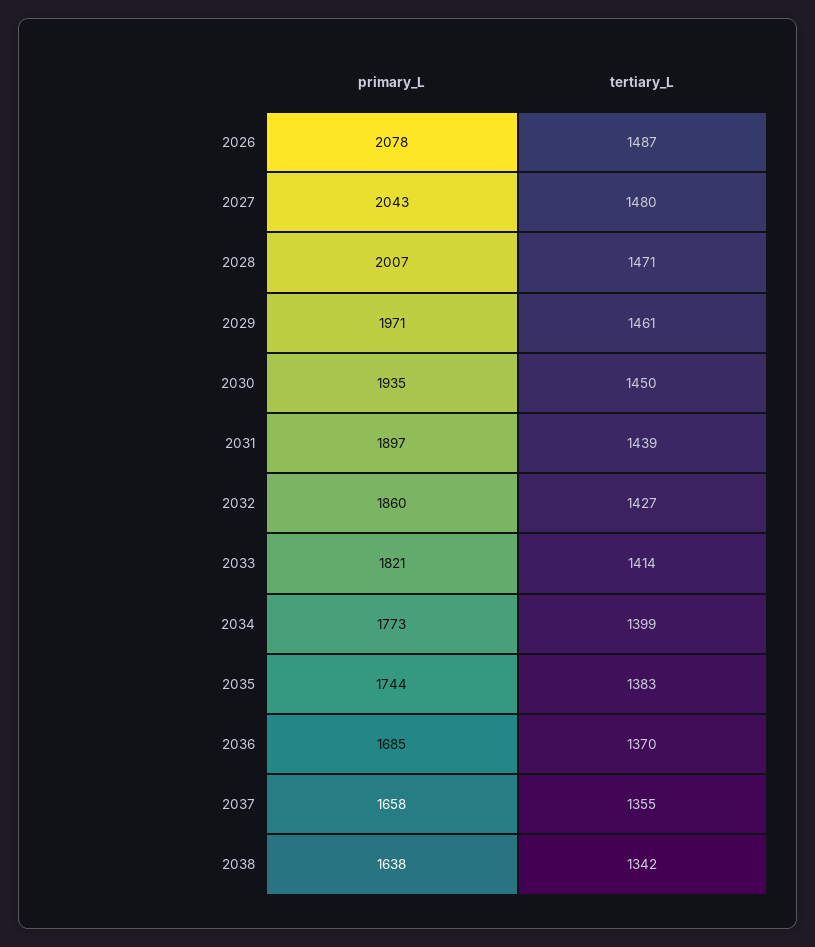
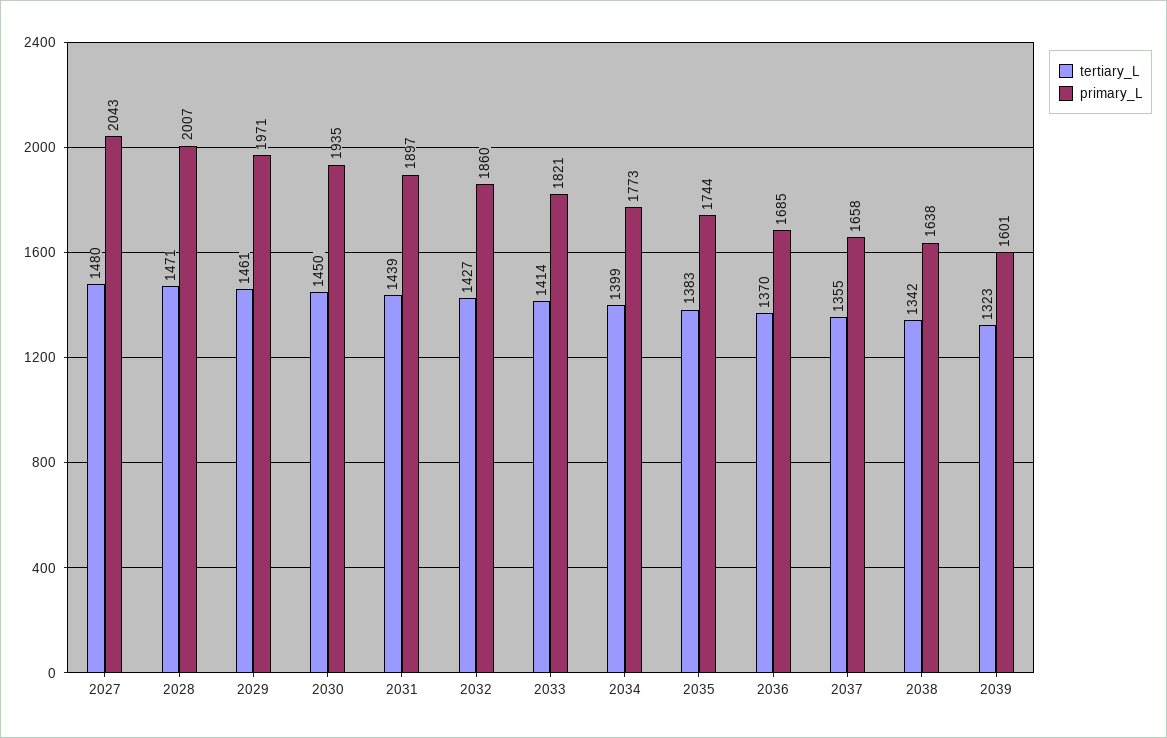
primary_L, 2026: 2078 -> none
tertiary_L, 2026: 1487 -> none
tertiary_L, 2039: none -> 1323
primary_L, 2039: none -> 1601

